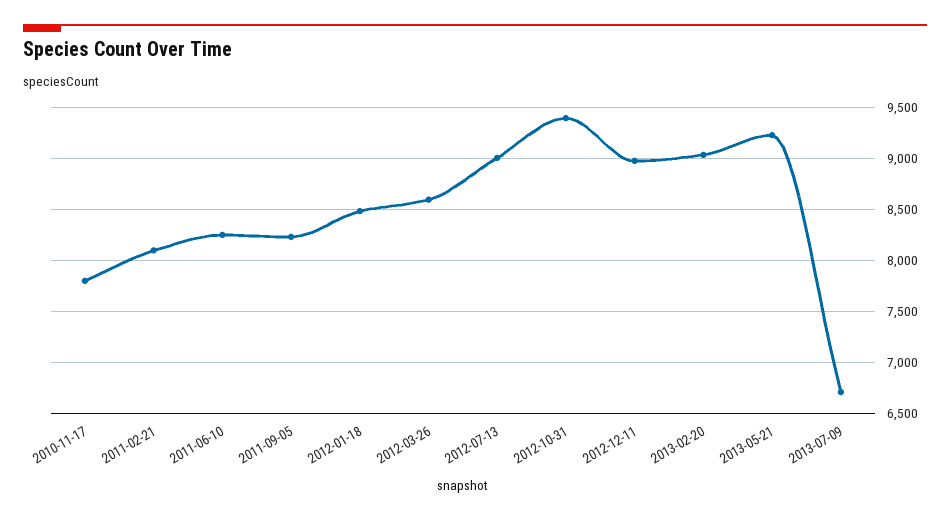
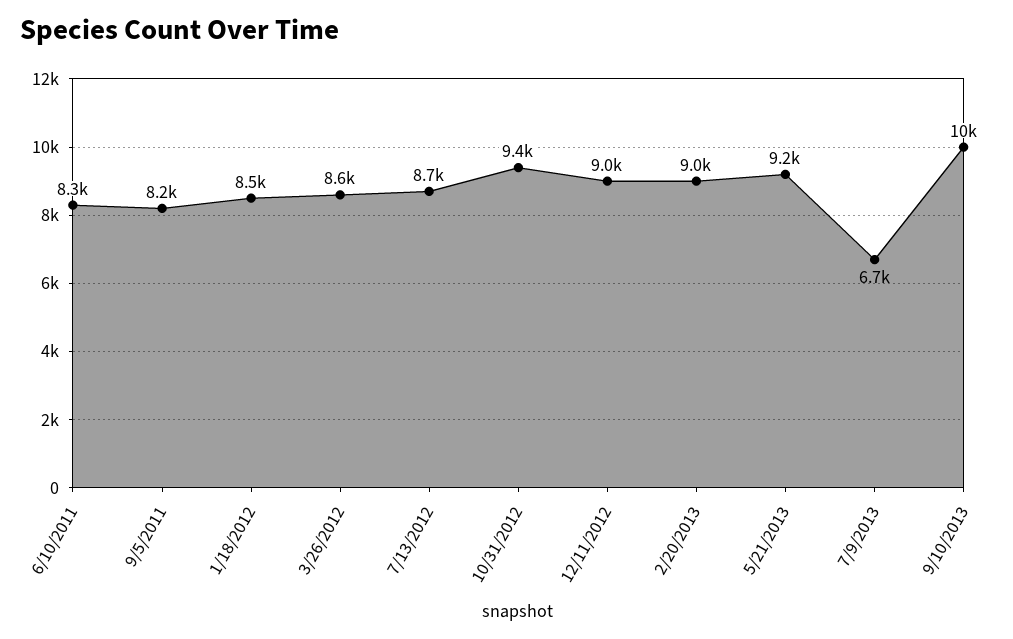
2010-11-17: 7800 -> none
2011-02-21: 8100 -> none
2012-07-13: 9000 -> 8700
9/10/2013: none -> 10000

